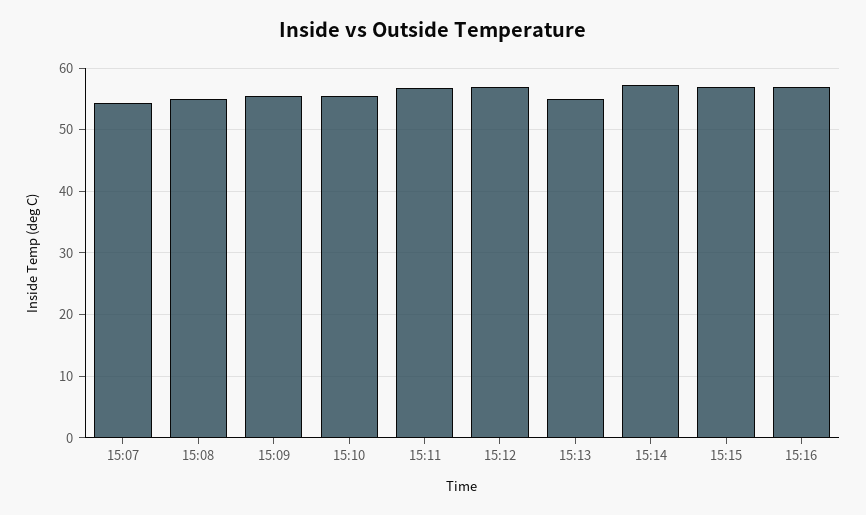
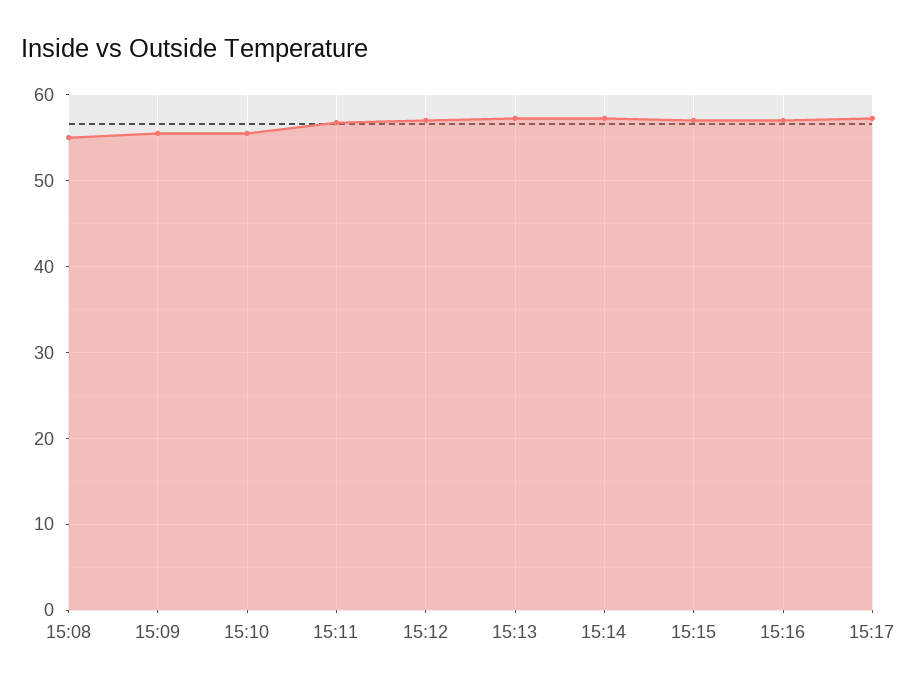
15:07: 54 -> none
15:13: 55 -> 57
15:17: none -> 57

